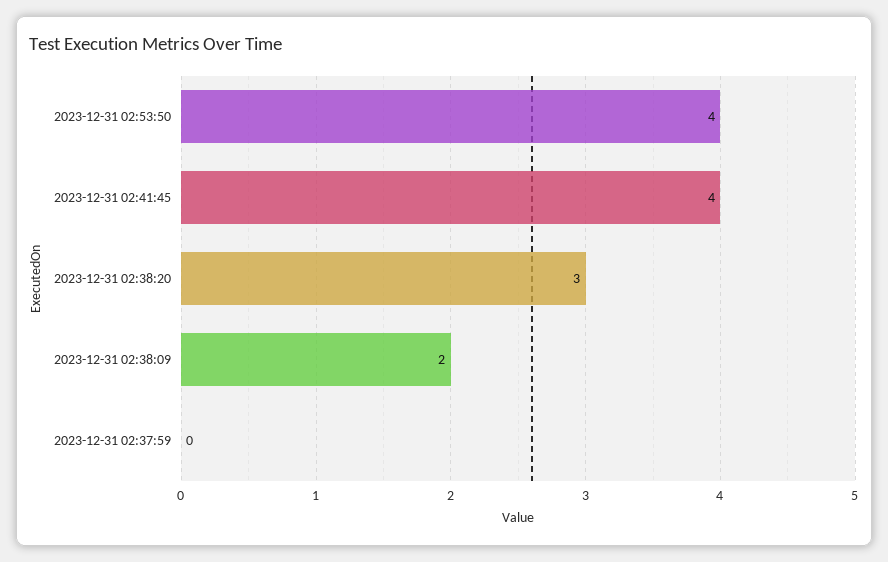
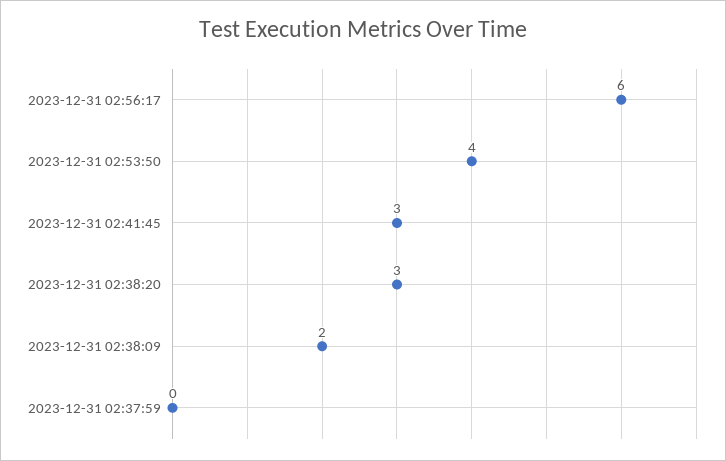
2023-12-31 02:41:45: 4 -> 3
2023-12-31 02:56:17: none -> 6

